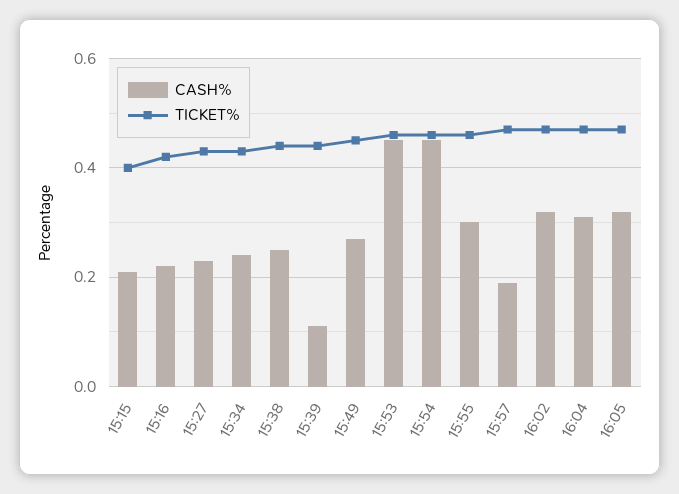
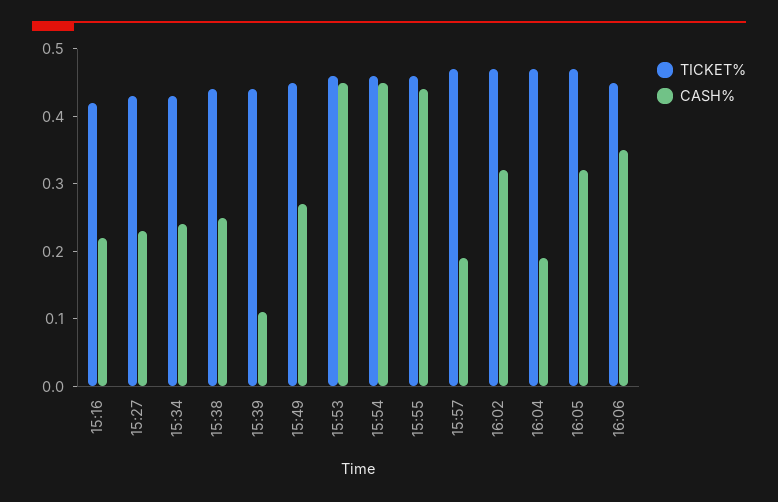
CASH%, 15:15: 0.2 -> none
TICKET%, 15:15: 0.4 -> none
CASH%, 15:55: 0.3 -> 0.45
CASH%, 16:04: 0.3 -> 0.2
TICKET%, 16:06: none -> 0.45
CASH%, 16:06: none -> 0.35

